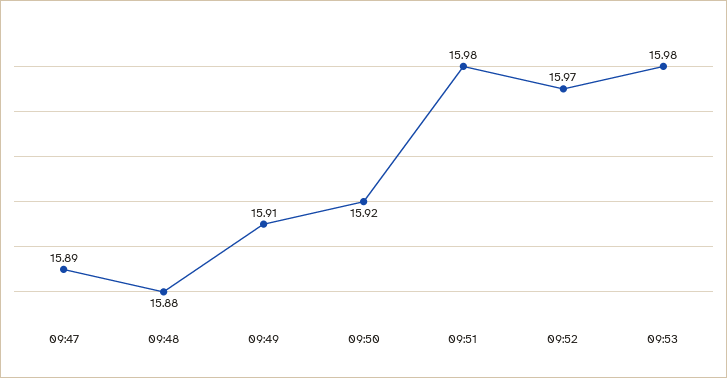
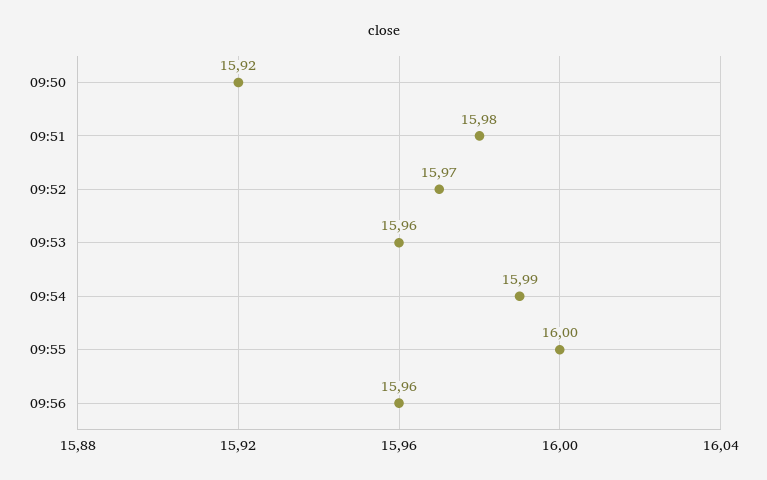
09:47: 15.89 -> none
09:48: 15.88 -> none
09:49: 15.91 -> none
09:53: 15.98 -> 15.96
09:54: none -> 15.99
09:55: none -> 16
09:56: none -> 15.96

